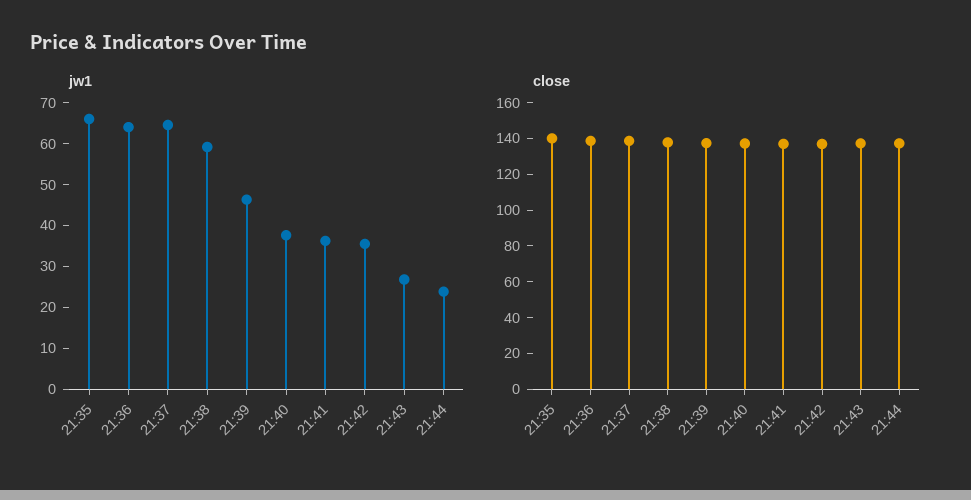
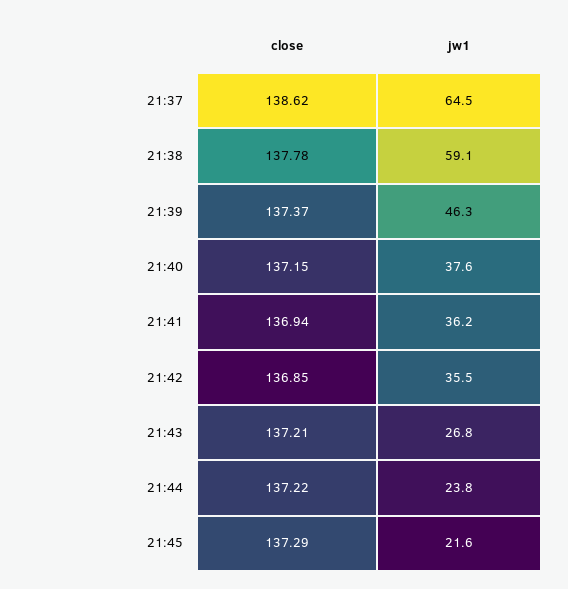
jw1, 21:35: 66 -> none
jw1, 21:36: 64 -> none
close, 21:35: 140 -> none
close, 21:36: 140 -> none
close, 21:45: none -> 137.29
jw1, 21:45: none -> 21.6

